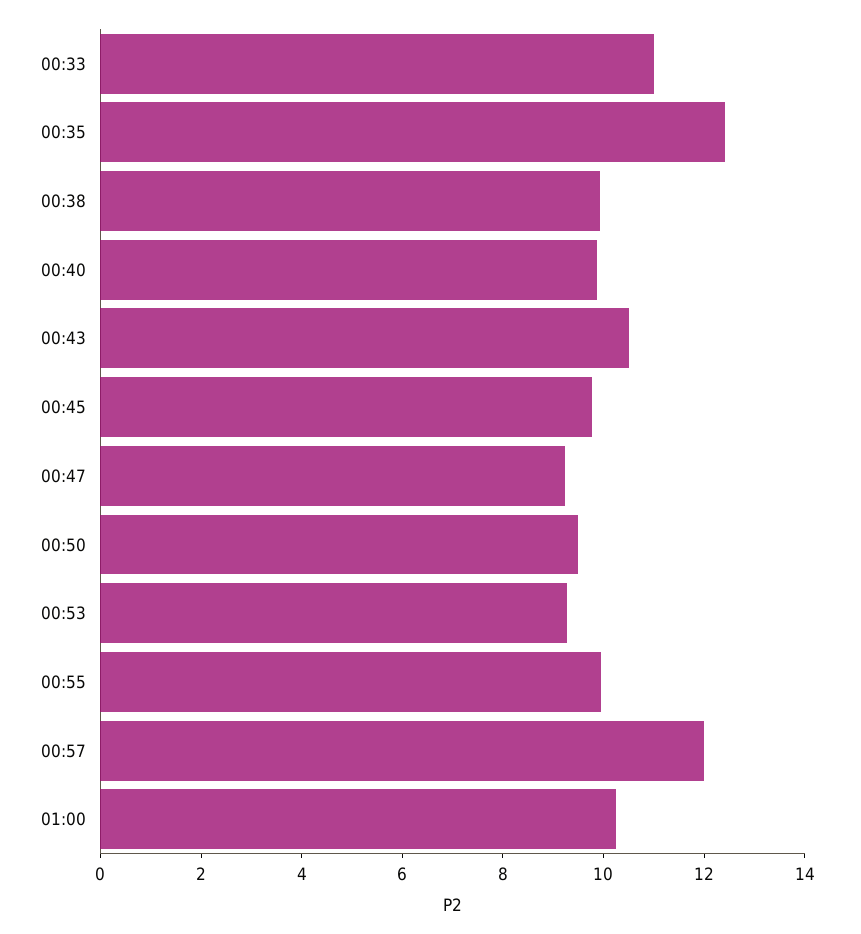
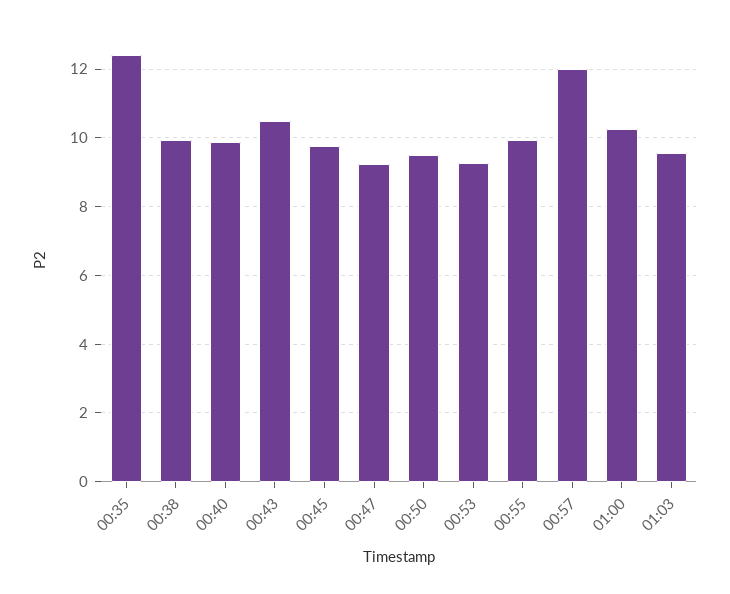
00:33: 11 -> none
01:03: none -> 9.6

